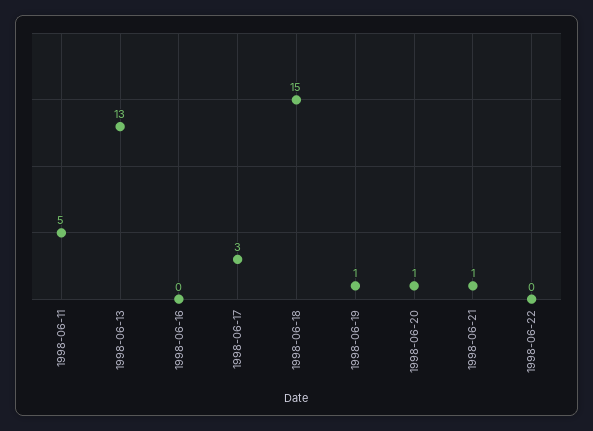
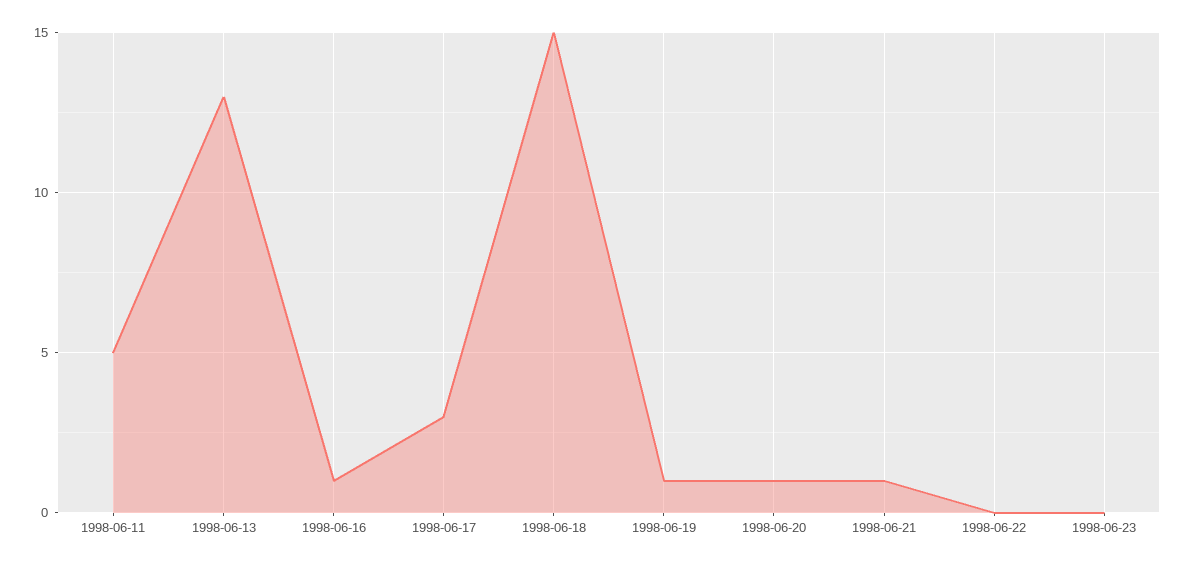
1998-06-16: 0 -> 1
1998-06-23: none -> 0

